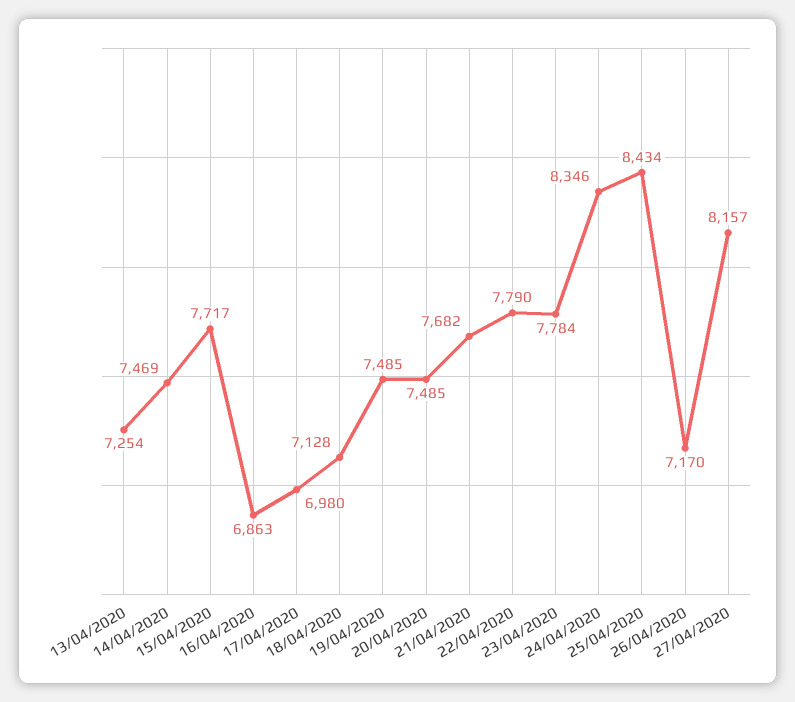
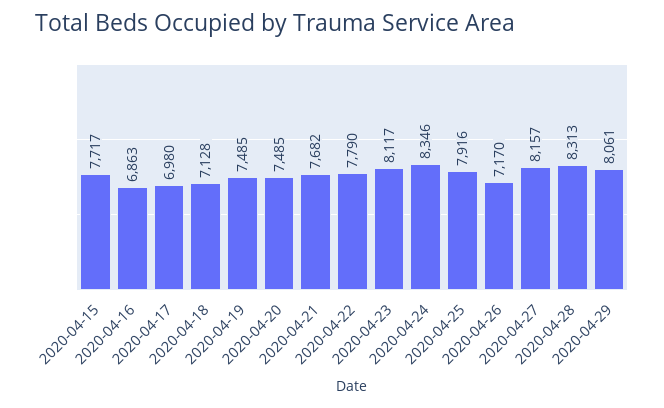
13/04/2020: 7254 -> none
14/04/2020: 7469 -> none
23/04/2020: 7784 -> 8117
25/04/2020: 8434 -> 7916
2020-04-28: none -> 8313
2020-04-29: none -> 8061

